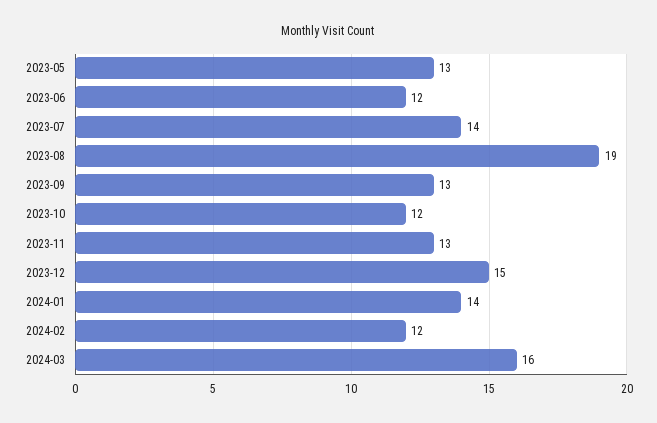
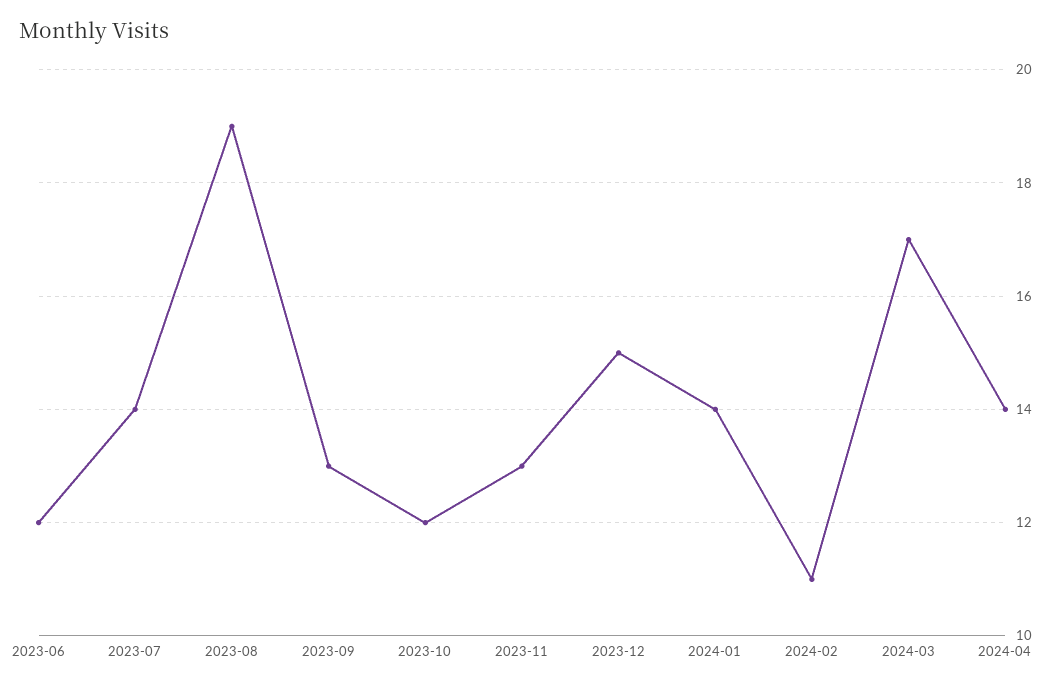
2023-05: 13 -> none
2024-02: 12 -> 11
2024-03: 16 -> 17
2024-04: none -> 14

